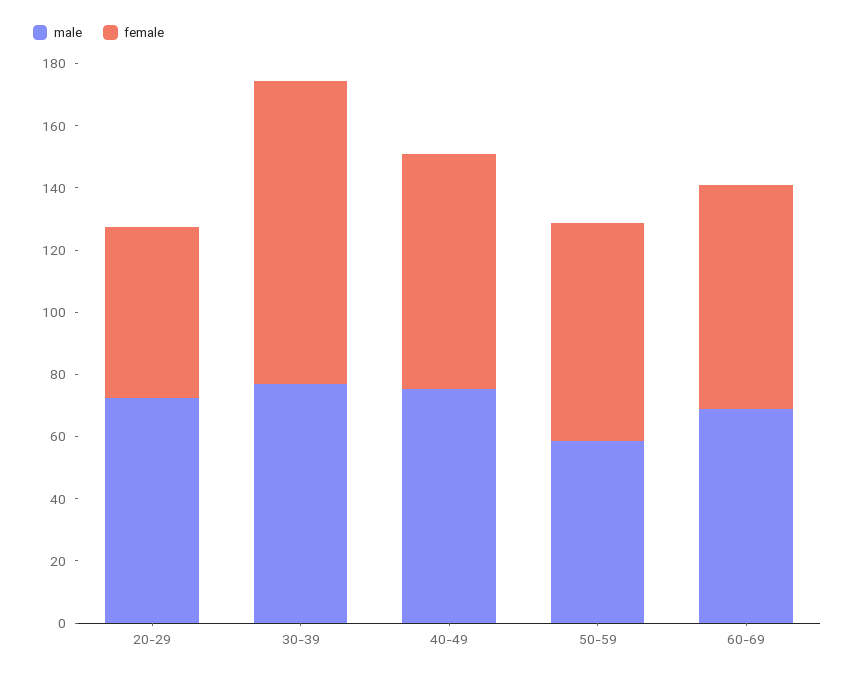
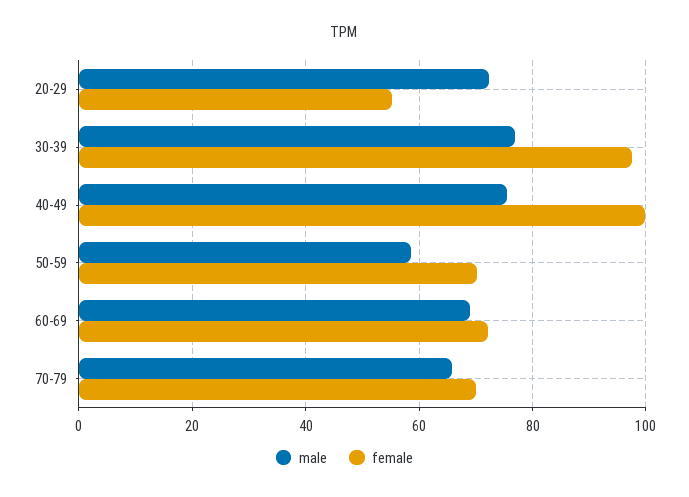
female, 40-49: 75 -> 100
male, 70-79: none -> 66
female, 70-79: none -> 70

